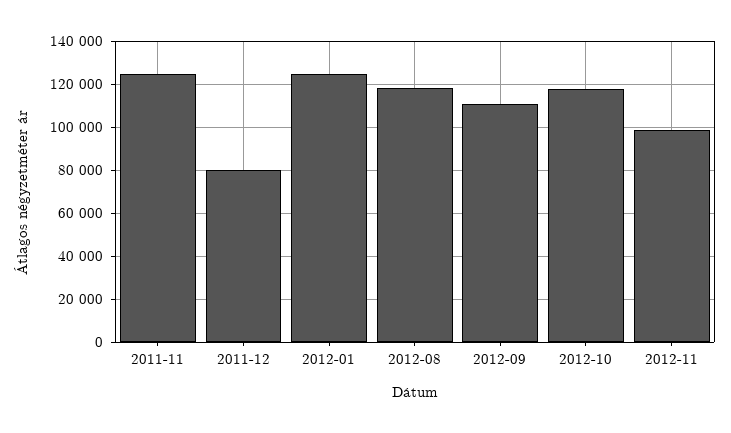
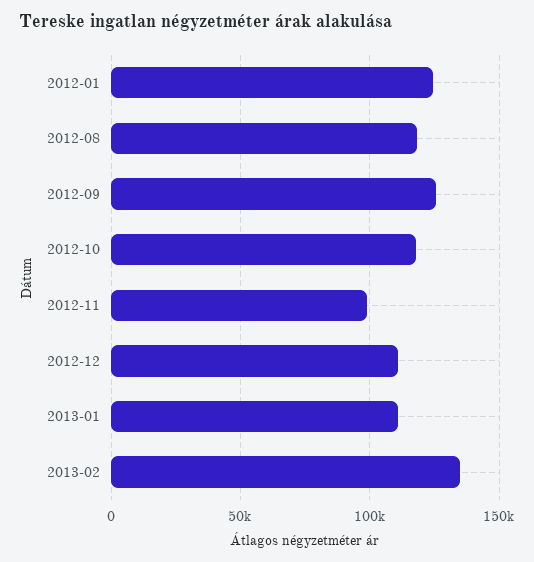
2011-11: 125000 -> none
2011-12: 80000 -> none
2012-09: 110000 -> 125000
2012-12: none -> 110000
2013-01: none -> 110000
2013-02: none -> 135000

